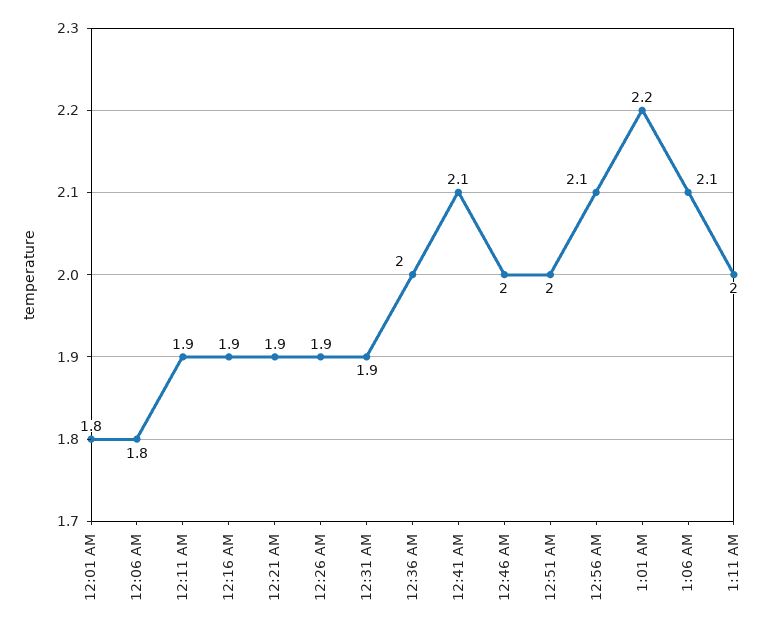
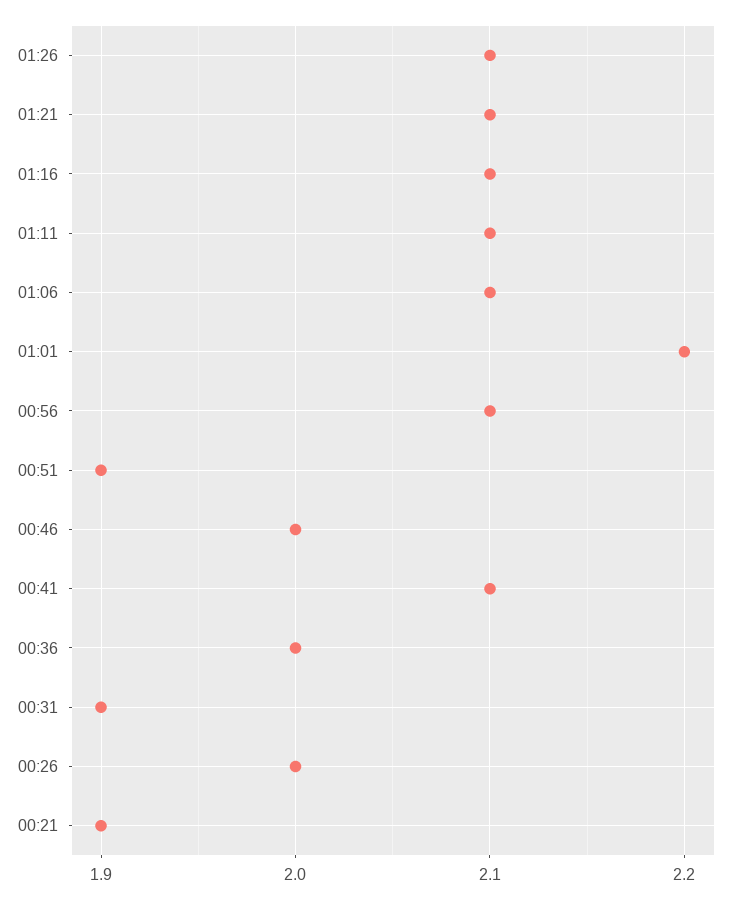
12:01 AM: 1.8 -> none
12:06 AM: 1.8 -> none
12:11 AM: 1.9 -> none
12:16 AM: 1.9 -> none
12:26 AM: 1.9 -> 2
12:51 AM: 2 -> 1.9
1:11 AM: 2 -> 2.1
01:26: none -> 2.1
01:21: none -> 2.1
01:16: none -> 2.1

